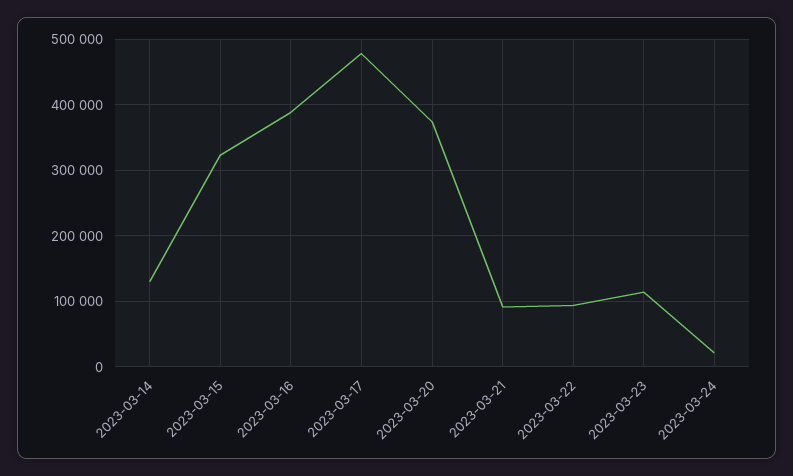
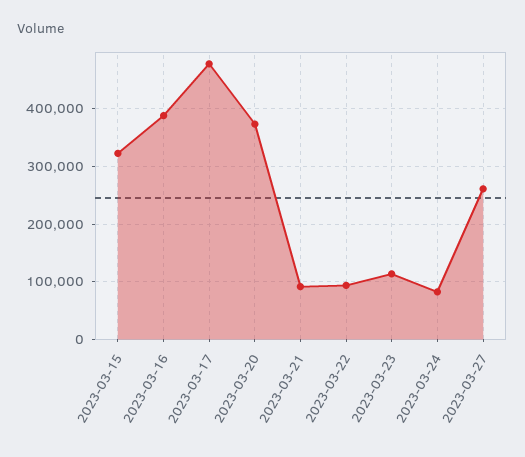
2023-03-14: 130000 -> none
2023-03-24: 20000 -> 80000
2023-03-27: none -> 260000

